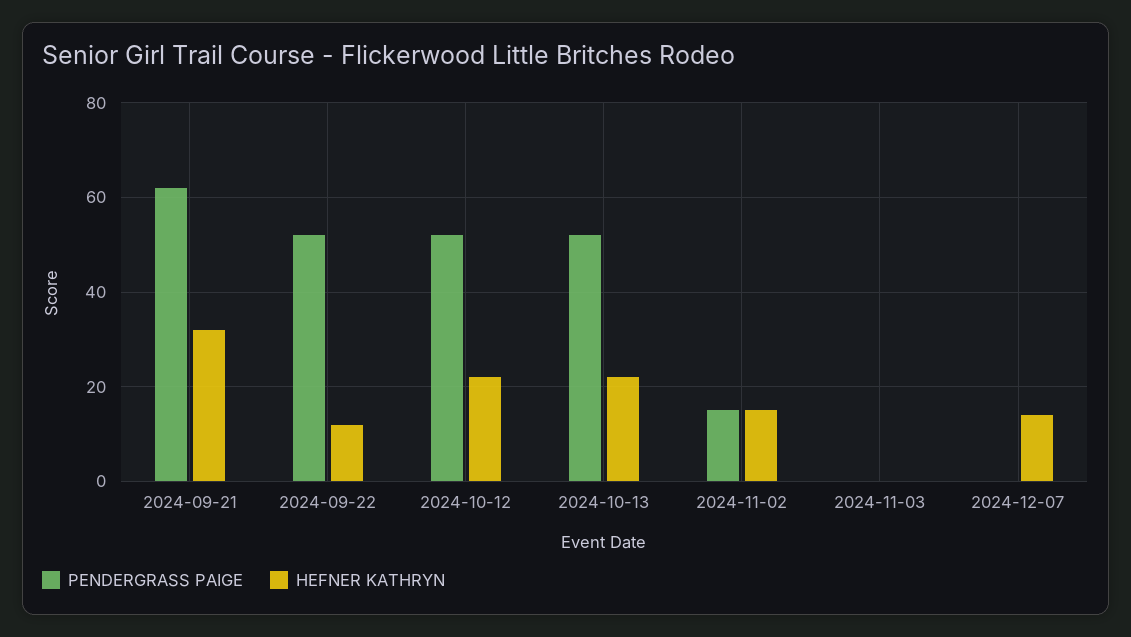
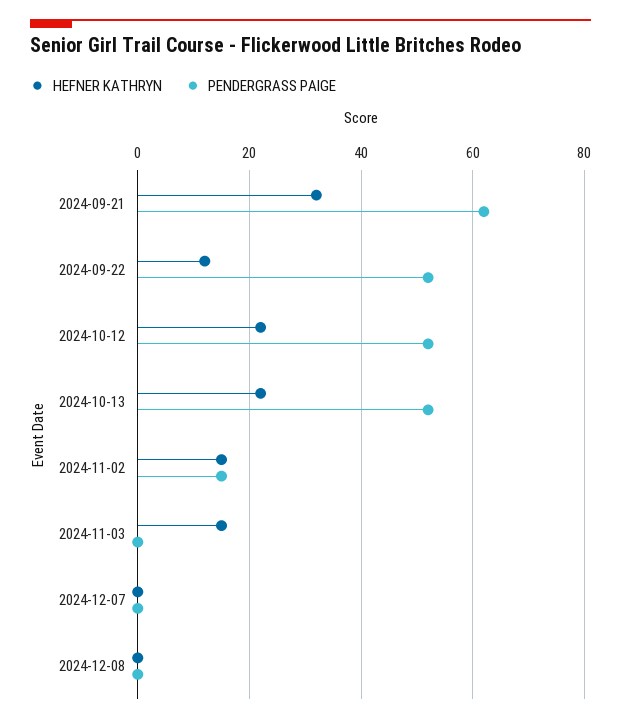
HEFNER KATHRYN, 2024-11-03: 0 -> 15
HEFNER KATHRYN, 2024-12-07: 15 -> 0
HEFNER KATHRYN, 2024-12-08: none -> 0
PENDERGRASS PAIGE, 2024-12-08: none -> 0

